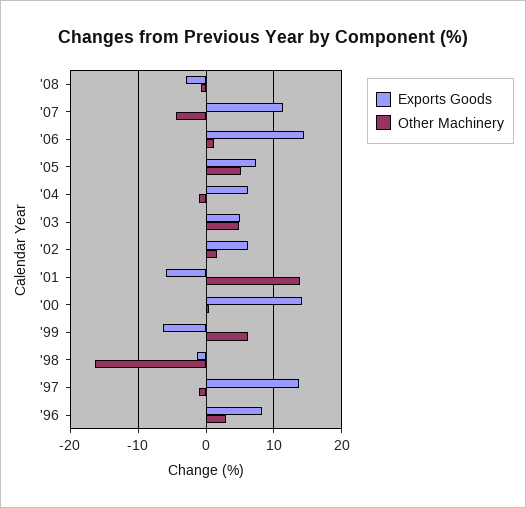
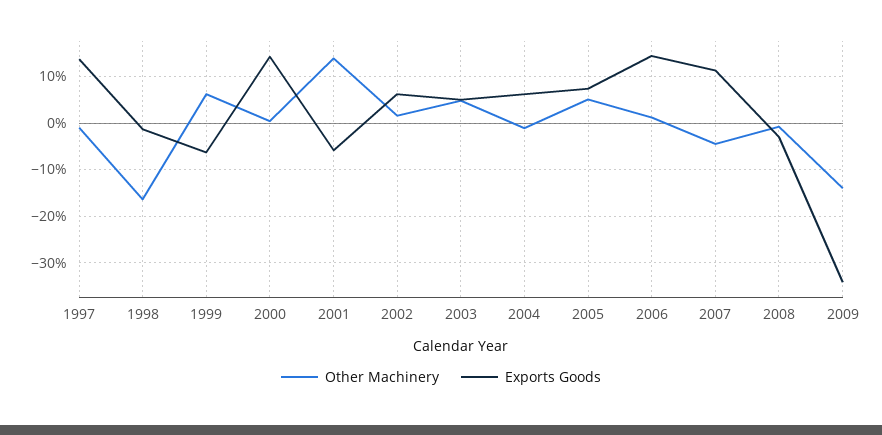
Exports Goods, '96: 8 -> none
Other Machinery, '96: 3 -> none
Other Machinery, 2009: none -> -14
Exports Goods, 2009: none -> -34

